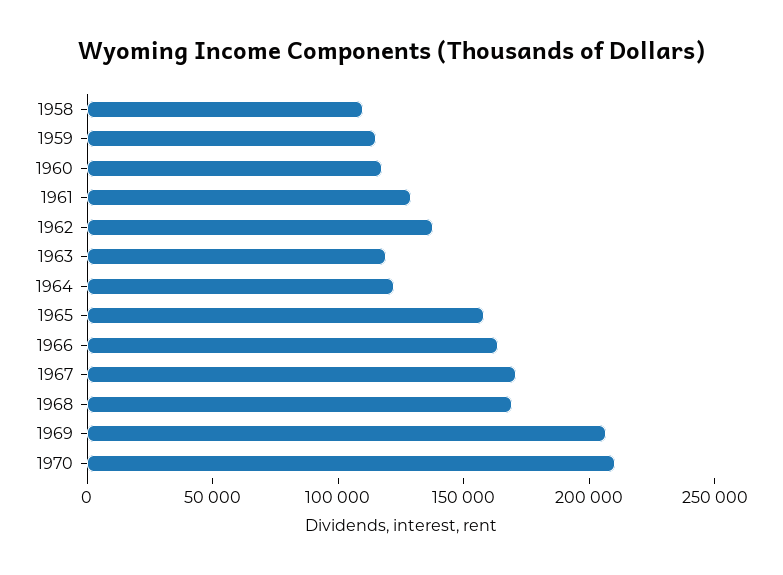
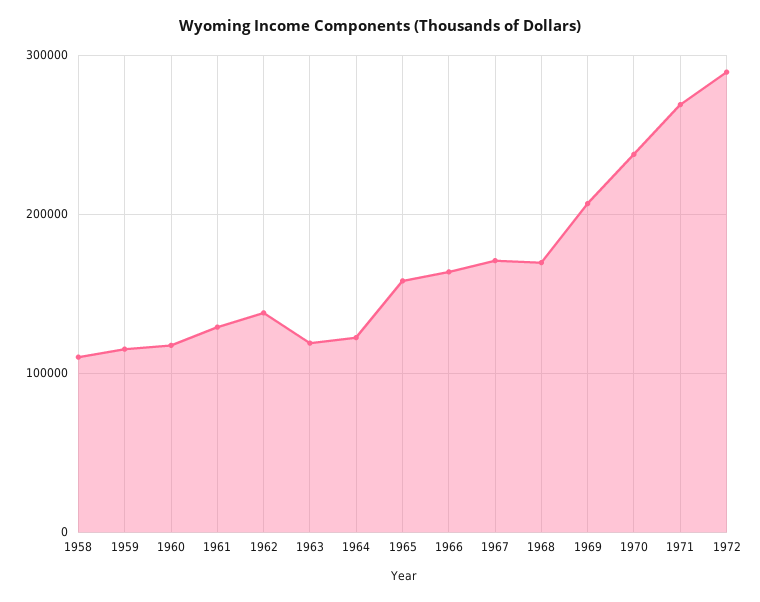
1970: 210000 -> 240000
1971: none -> 270000
1972: none -> 290000

